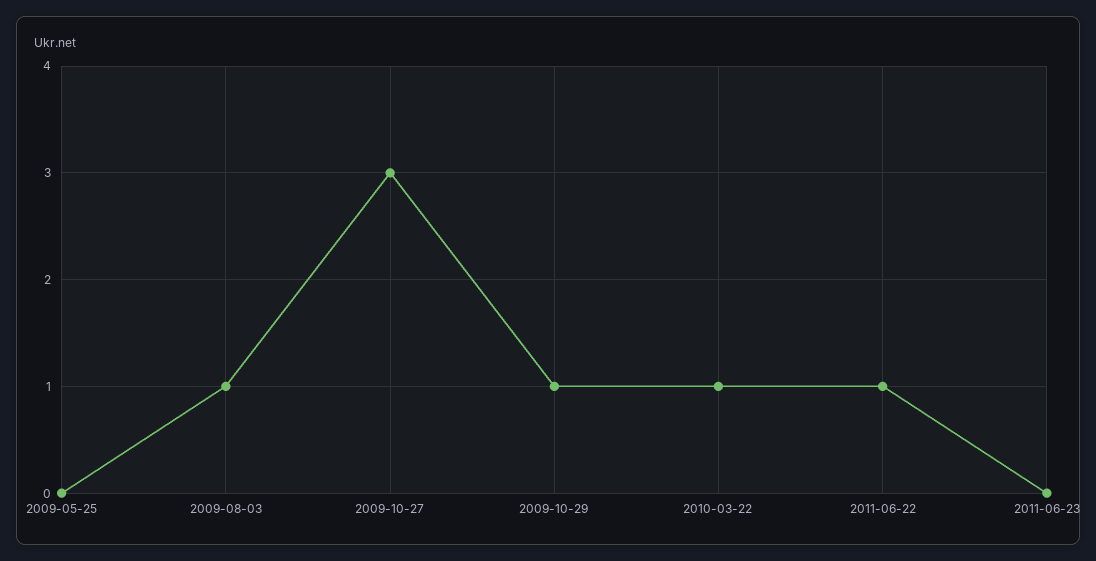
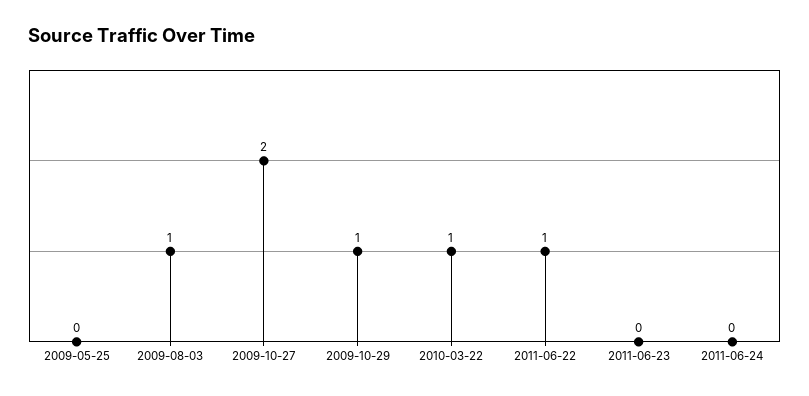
2009-10-27: 3 -> 2
2011-06-24: none -> 0

